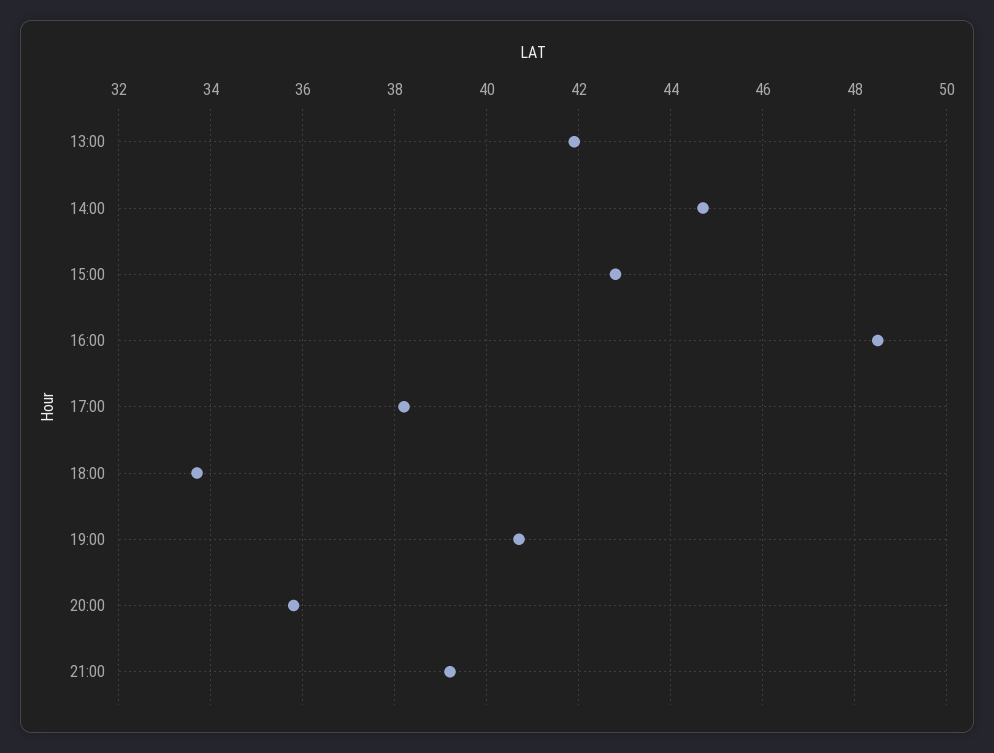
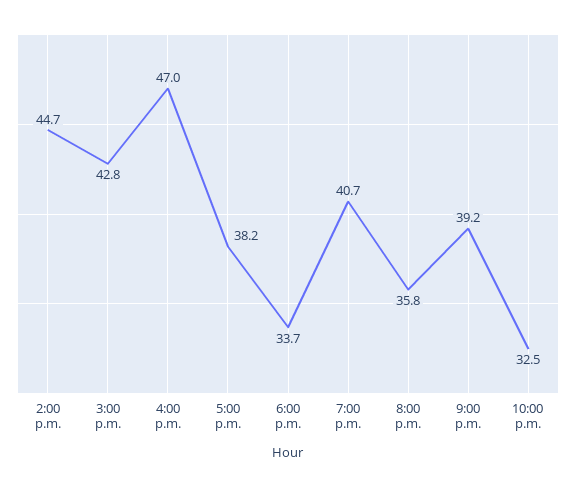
13:00: 42 -> none
16:00: 48.5 -> 47
10:00 p.m.: none -> 32.5

